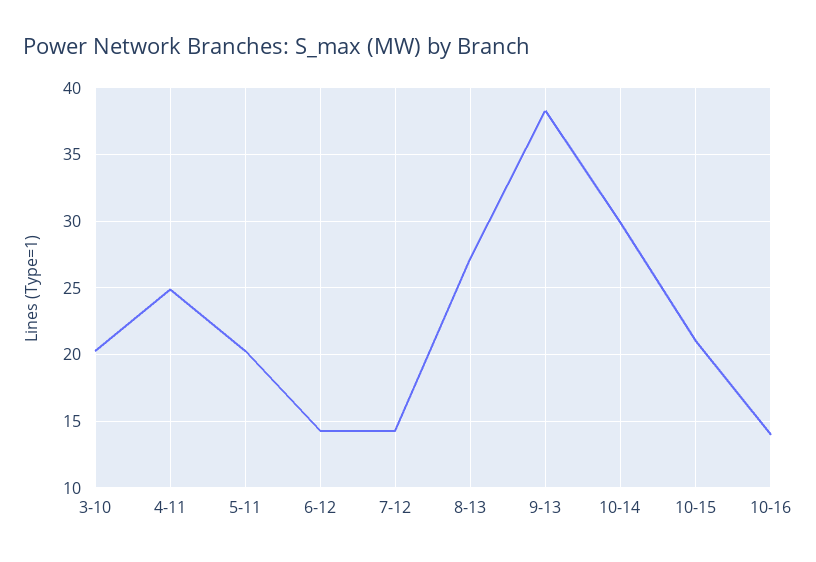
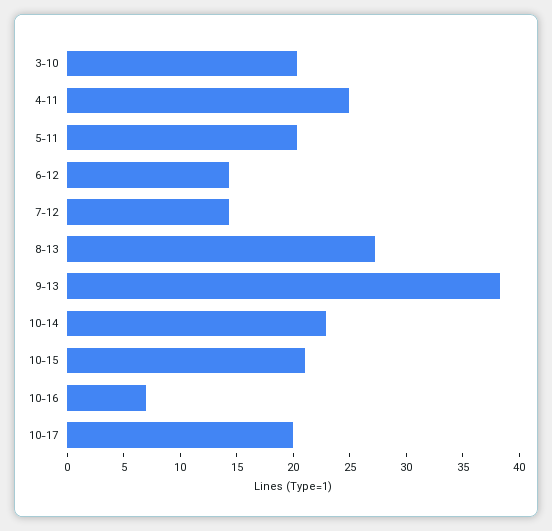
10-14: 30 -> 23
10-16: 14 -> 7
10-17: none -> 20

